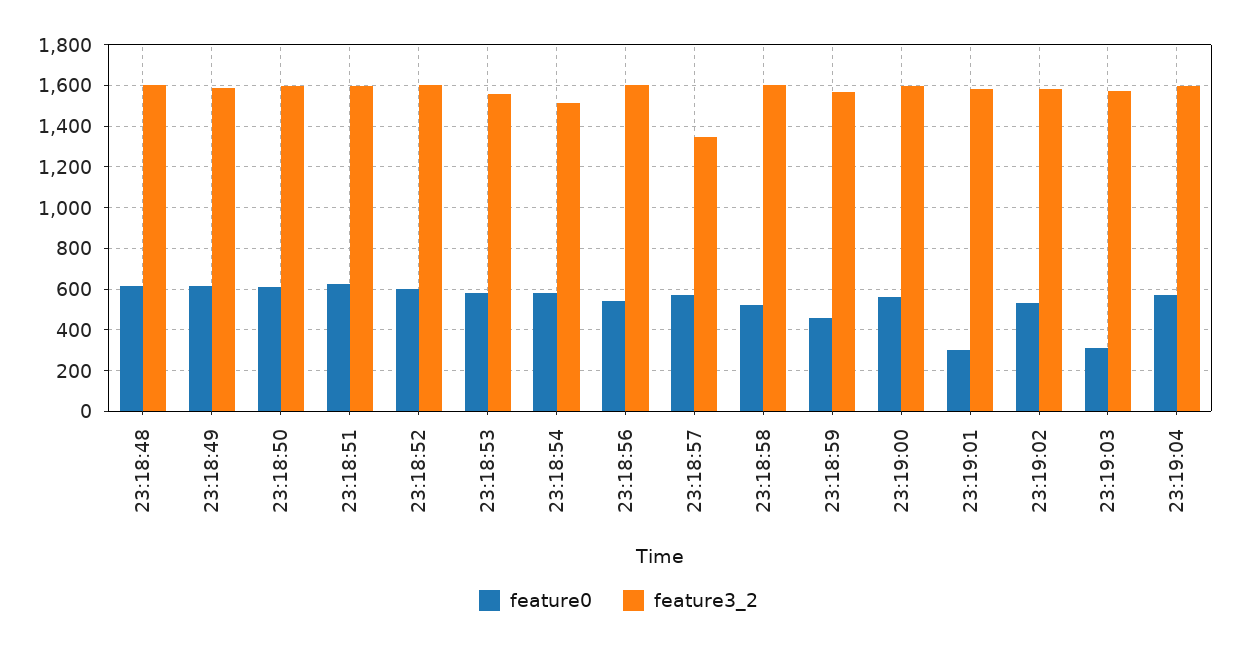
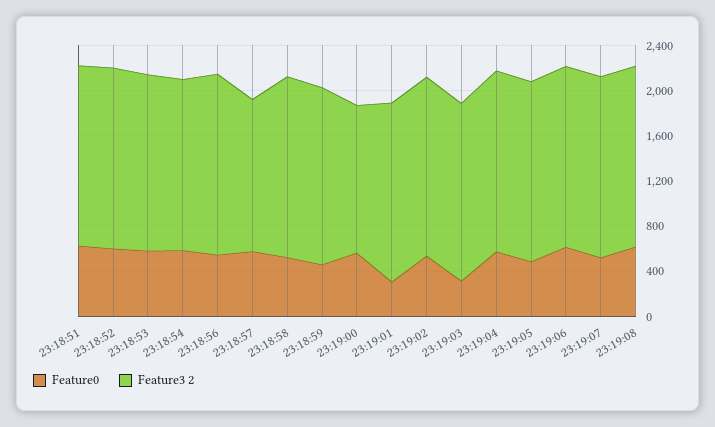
feature0, 23:18:48: 600 -> none
feature3_2, 23:18:48: 1600 -> none
feature0, 23:18:49: 600 -> none
feature3_2, 23:18:49: 1600 -> none
feature0, 23:18:50: 600 -> none
feature3_2, 23:18:50: 1600 -> none
feature3_2, 23:19:00: 1600 -> 1300
feature0, 23:19:05: none -> 500
feature3_2, 23:19:05: none -> 1600
feature0, 23:19:06: none -> 600
feature3_2, 23:19:06: none -> 1600
feature0, 23:19:07: none -> 500
feature3_2, 23:19:07: none -> 1600
feature0, 23:19:08: none -> 600
feature3_2, 23:19:08: none -> 1600

